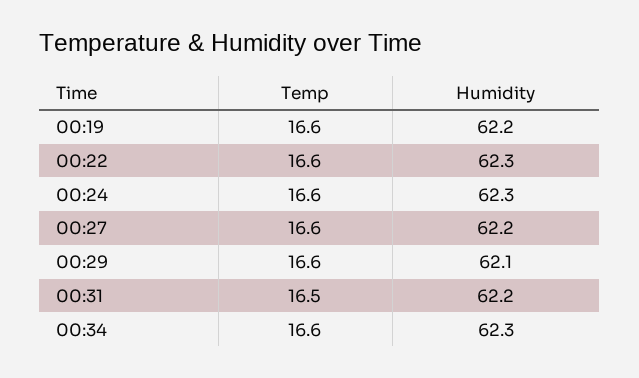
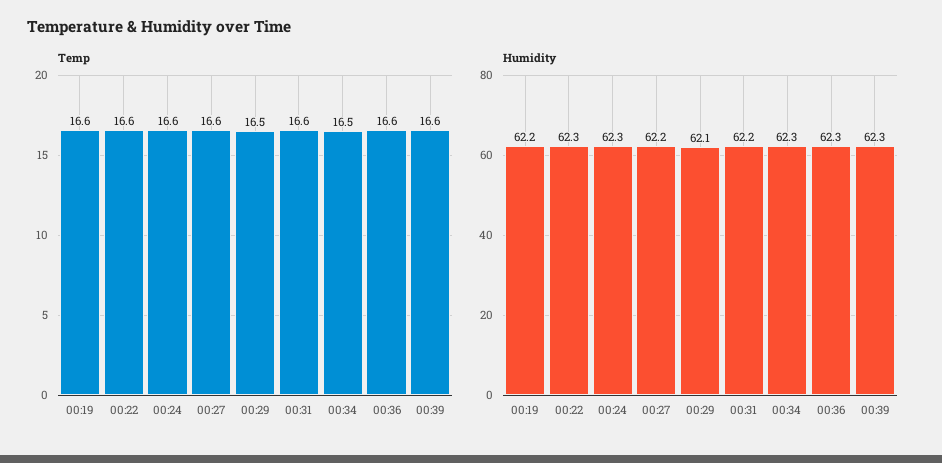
Temp, 00:29: 16.6 -> 16.5
Temp, 00:31: 16.5 -> 16.6
Temp, 00:34: 16.6 -> 16.5
Temp, 00:36: none -> 16.6
Temp, 00:39: none -> 16.6
Humidity, 00:36: none -> 62.3
Humidity, 00:39: none -> 62.3

